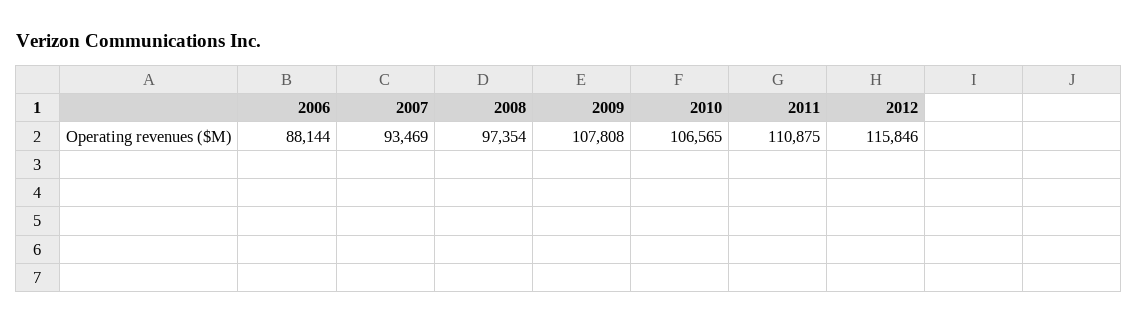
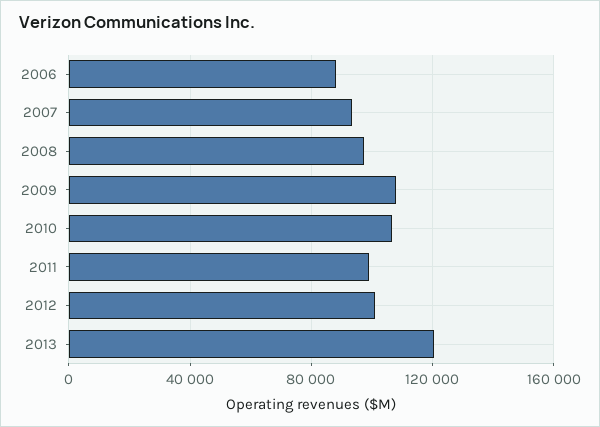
2011: 110875 -> 100000
2012: 115846 -> 100000
2013: none -> 120000

